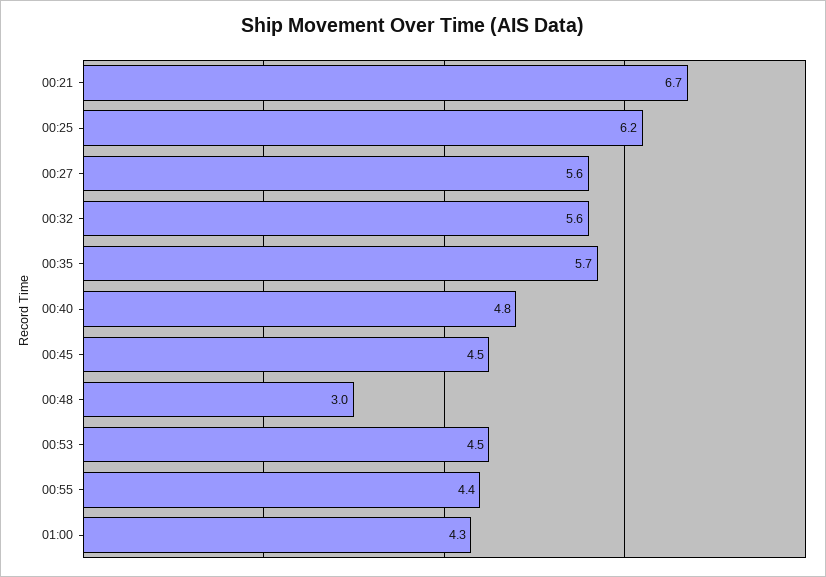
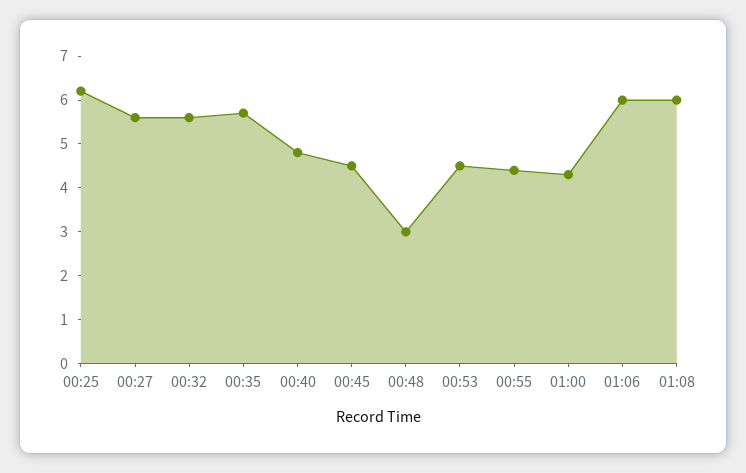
00:21: 6.7 -> none
01:06: none -> 6
01:08: none -> 6

